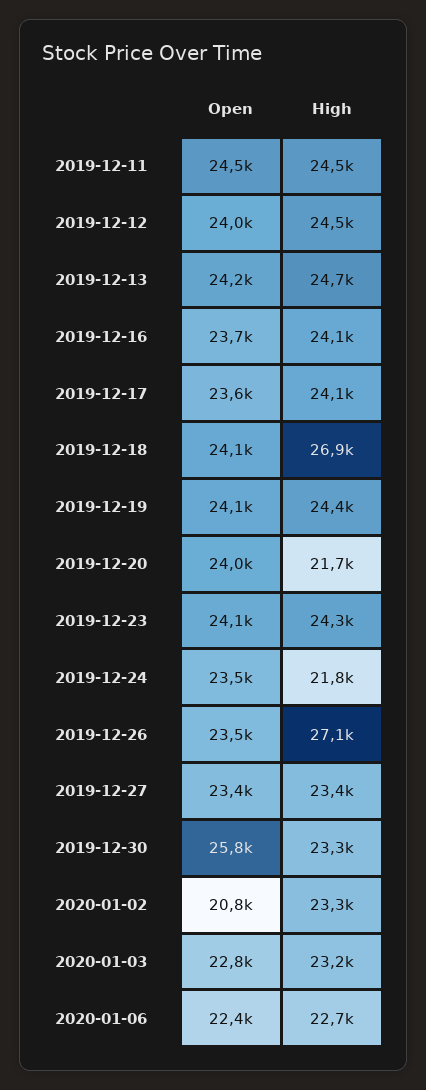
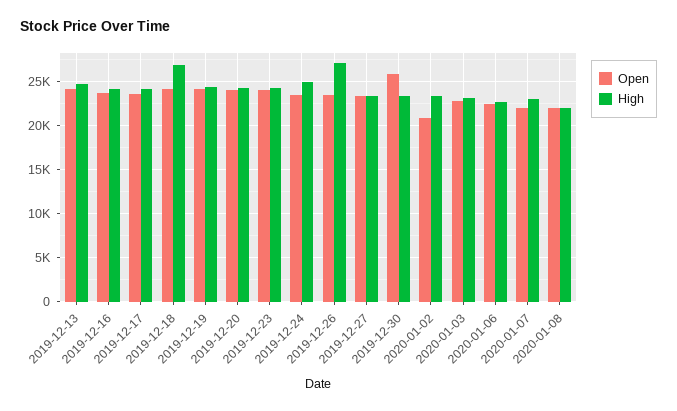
Open, 2019-12-11: 24500 -> none
High, 2019-12-11: 24500 -> none
Open, 2019-12-12: 24000 -> none
High, 2019-12-12: 24500 -> none
High, 2019-12-20: 21700 -> 24000
High, 2019-12-24: 21800 -> 25000
Open, 2020-01-07: none -> 22000
High, 2020-01-07: none -> 23000
Open, 2020-01-08: none -> 22000
High, 2020-01-08: none -> 22000

